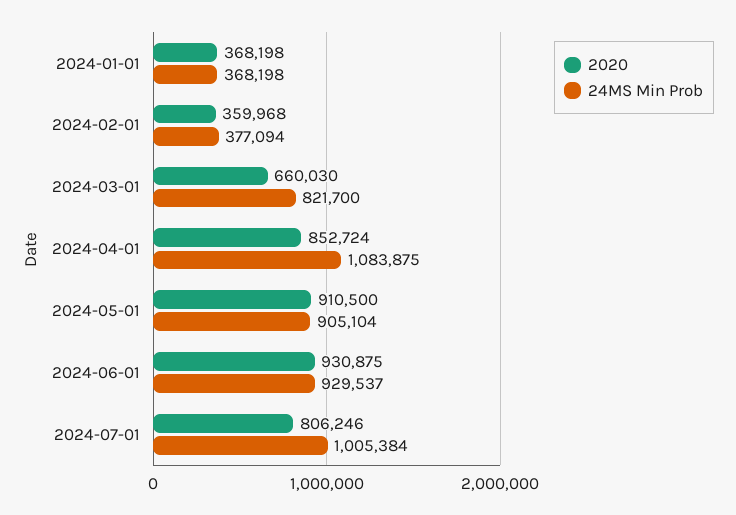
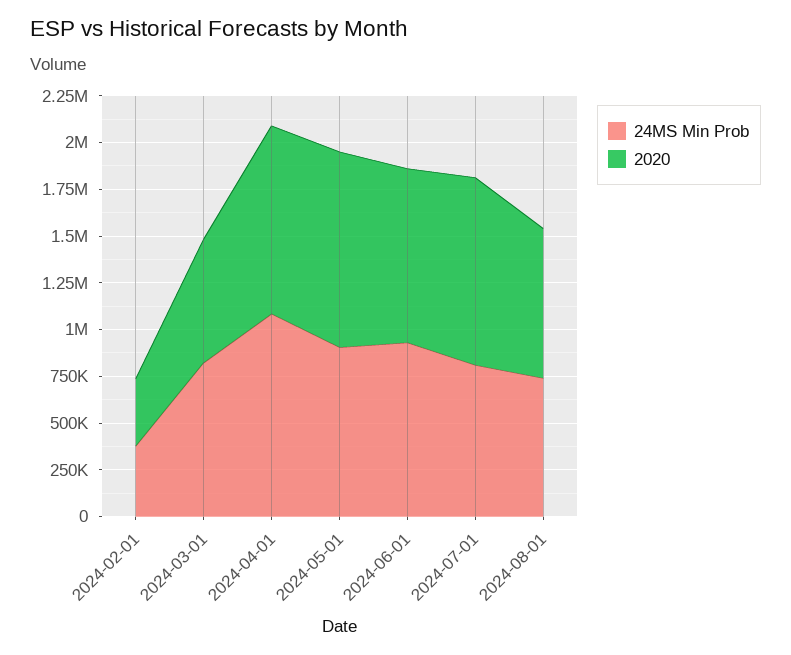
2020, 2024-01-01: 368198 -> none
24MS Min Prob, 2024-01-01: 368198 -> none
2020, 2024-04-01: 852724 -> 1000000
2020, 2024-05-01: 910500 -> 1050000
2020, 2024-07-01: 806246 -> 1000000
24MS Min Prob, 2024-07-01: 1005384 -> 800000
24MS Min Prob, 2024-08-01: none -> 750000
2020, 2024-08-01: none -> 800000

